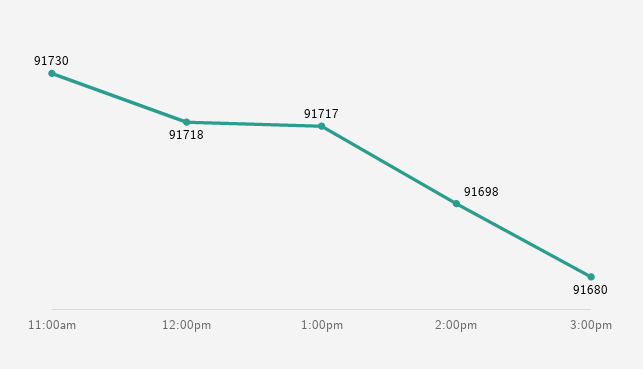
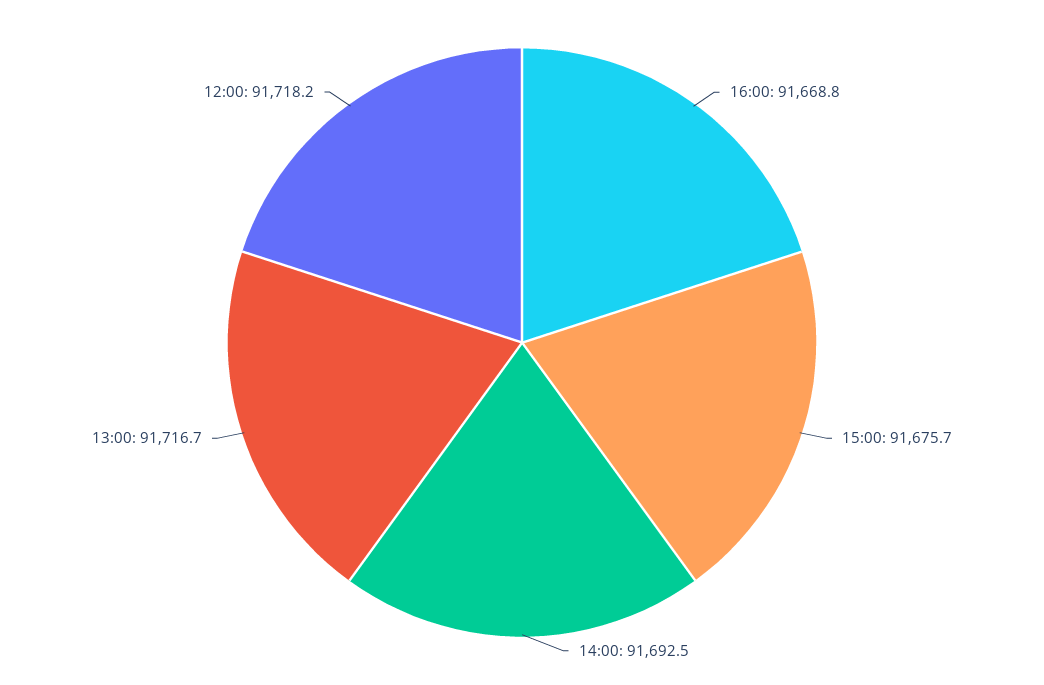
11:00am: 91730 -> none
2:00pm: 91698 -> 91692.5
3:00pm: 91680 -> 91675.7
16:00: none -> 91668.8

